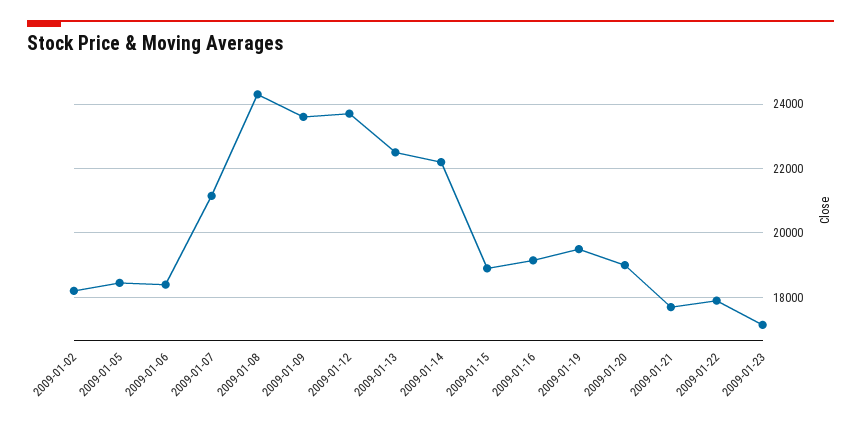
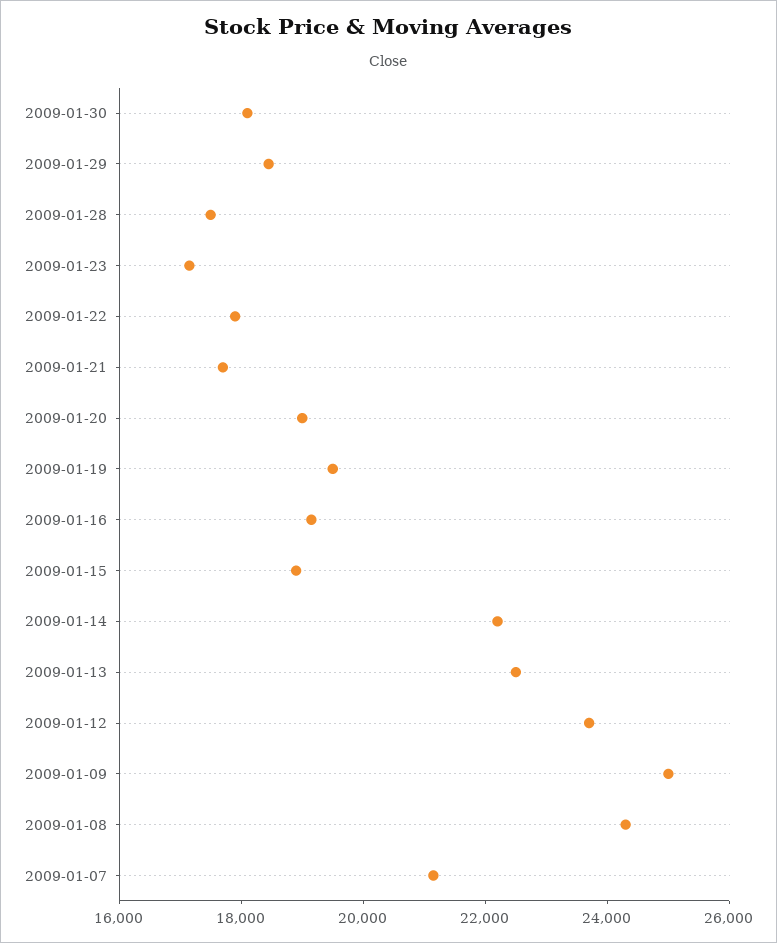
2009-01-02: 18200 -> none
2009-01-05: 18400 -> none
2009-01-06: 18400 -> none
2009-01-09: 23600 -> 25000
2009-01-30: none -> 18000
2009-01-29: none -> 18500
2009-01-28: none -> 17500

